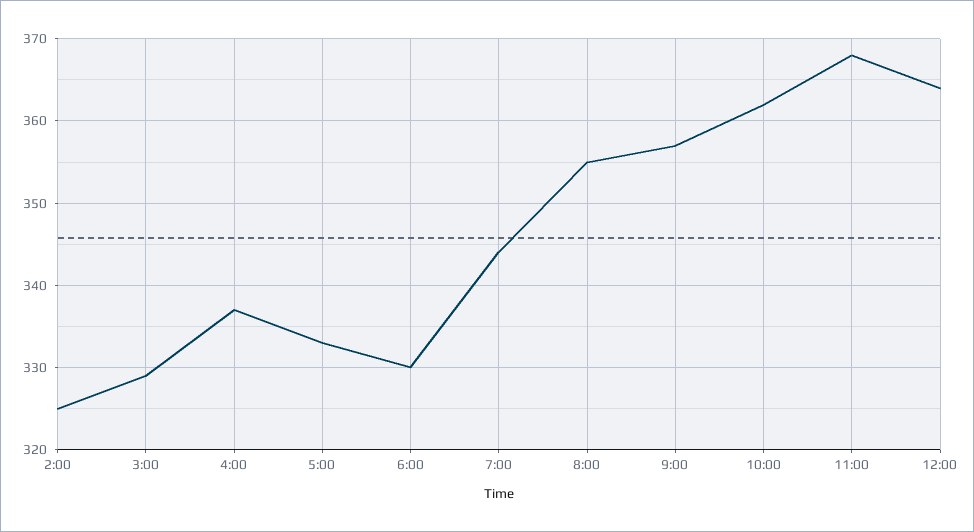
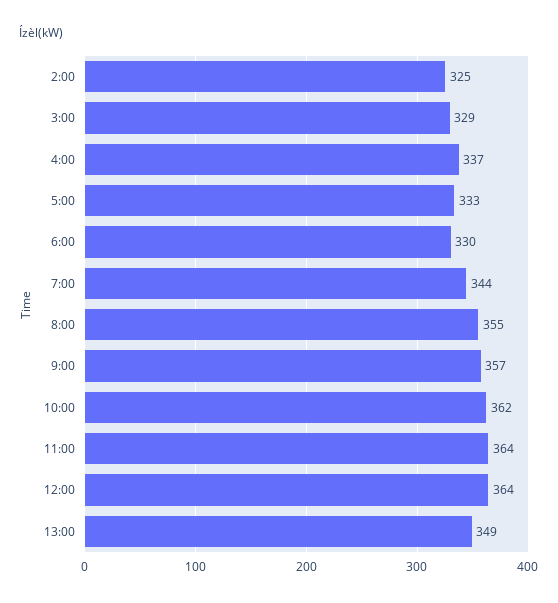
11:00: 368 -> 364
13:00: none -> 349

